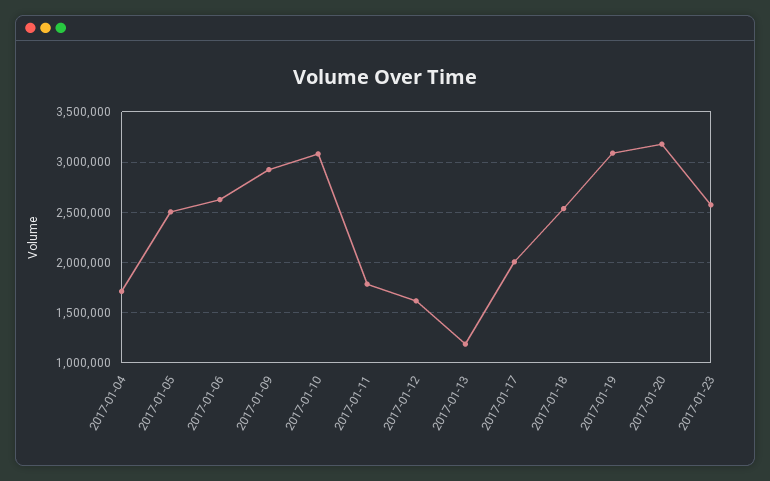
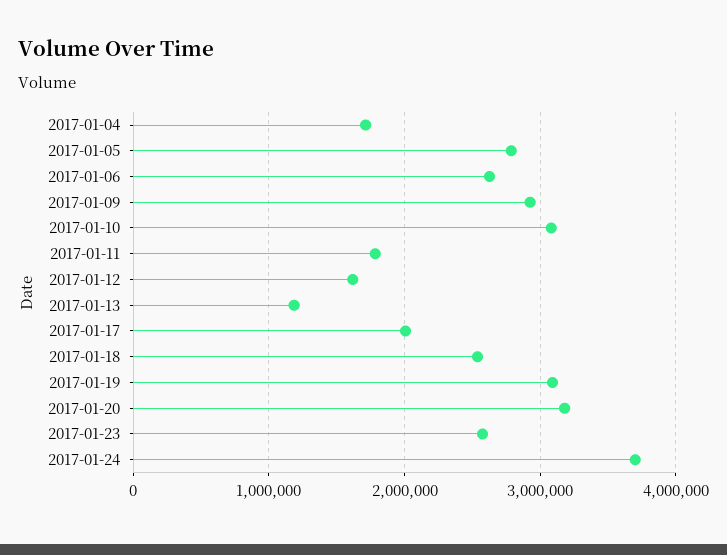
2017-01-05: 2500000 -> 2800000
2017-01-24: none -> 3700000

